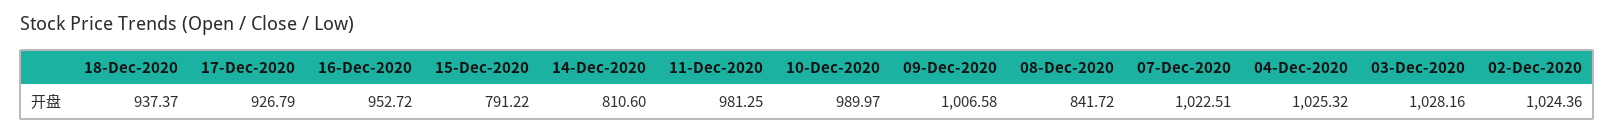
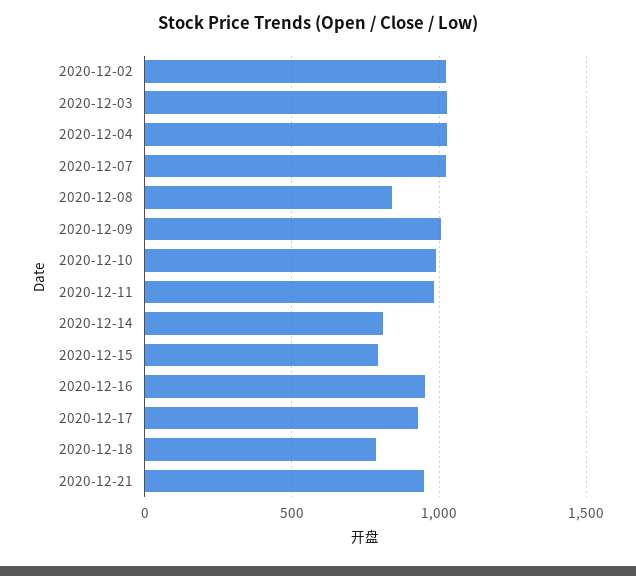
18-Dec-2020: 937.37 -> 800
2020-12-21: none -> 950

